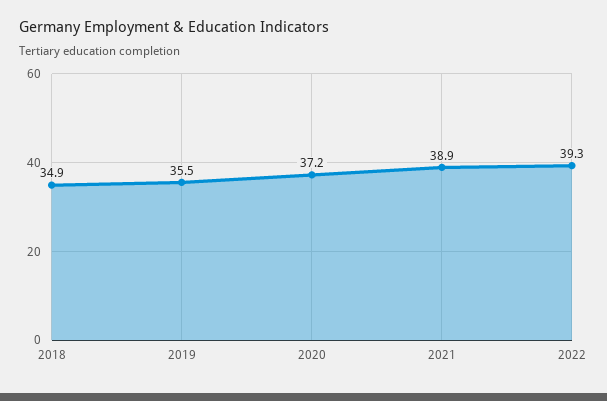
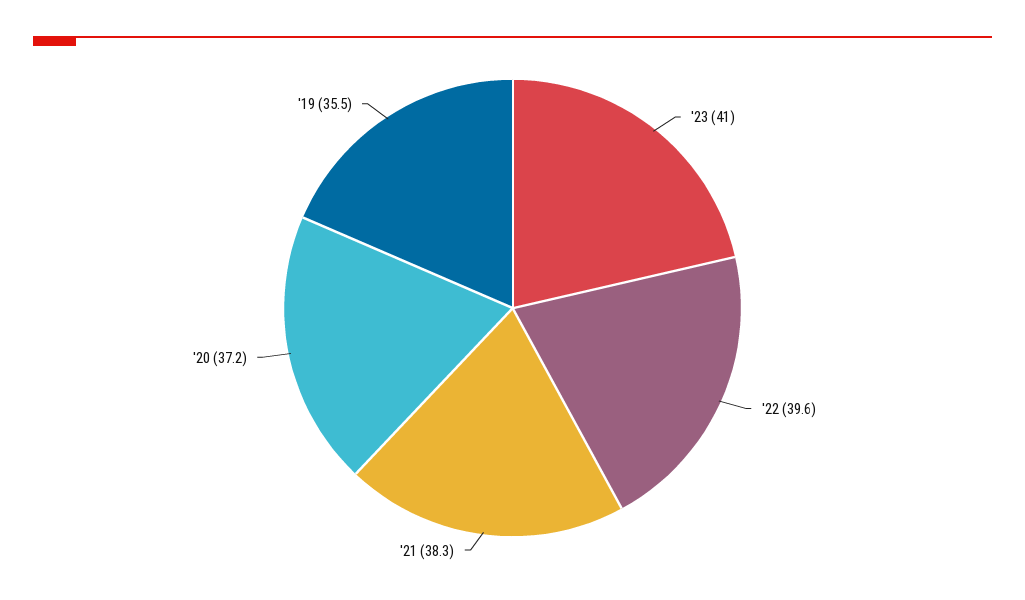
2018: 34.9 -> none
2021: 38.9 -> 38.3
2022: 39.3 -> 39.6
'23: none -> 41

